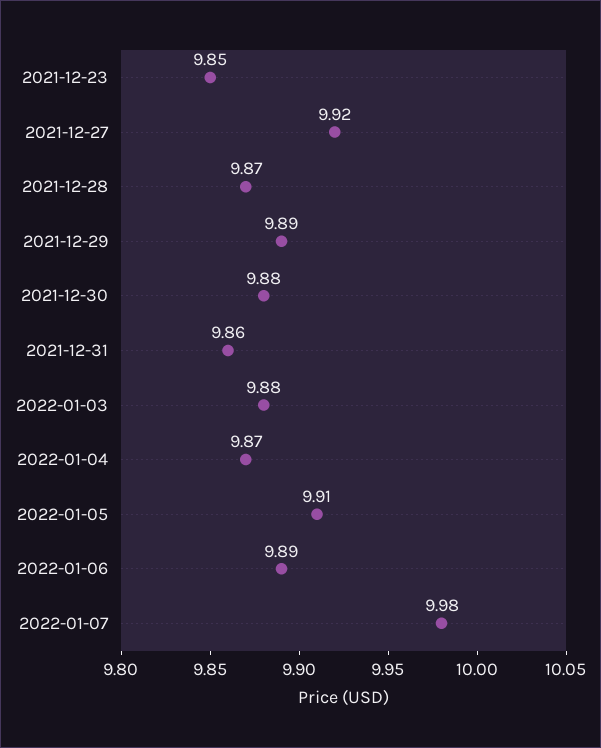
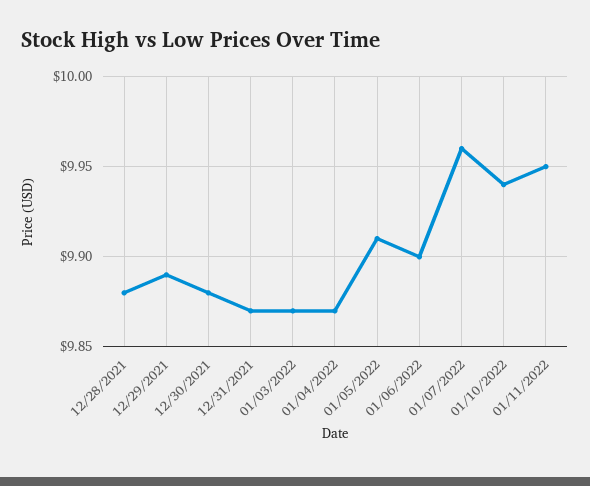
2021-12-23: 9.85 -> none
2021-12-27: 9.92 -> none
2021-12-28: 9.87 -> 9.88
2021-12-31: 9.86 -> 9.87
2022-01-03: 9.88 -> 9.87
2022-01-06: 9.89 -> 9.9
2022-01-07: 9.98 -> 9.96
01/10/2022: none -> 9.94
01/11/2022: none -> 9.95

